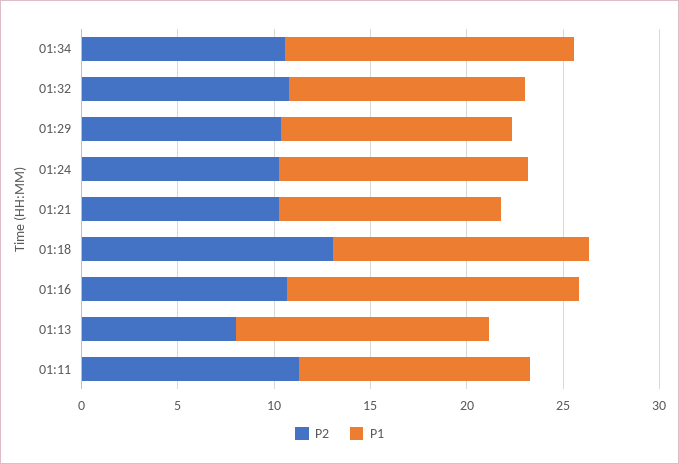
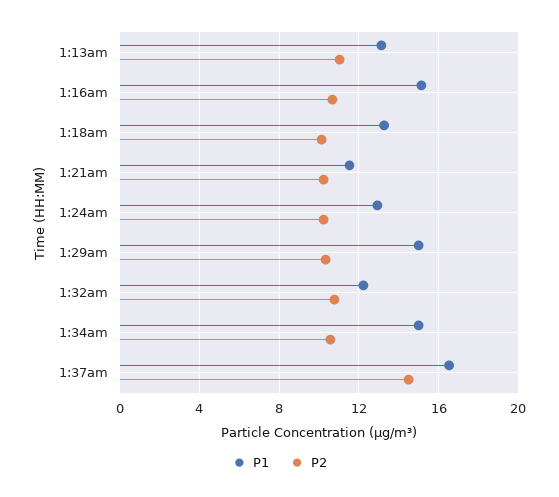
P1, 01:29: 12 -> 15
P2, 01:18: 13 -> 10
P2, 01:13: 8 -> 11
P2, 01:11: 11 -> none
P1, 01:11: 12 -> none
P1, 1:37am: none -> 16.5
P2, 1:37am: none -> 14.5

